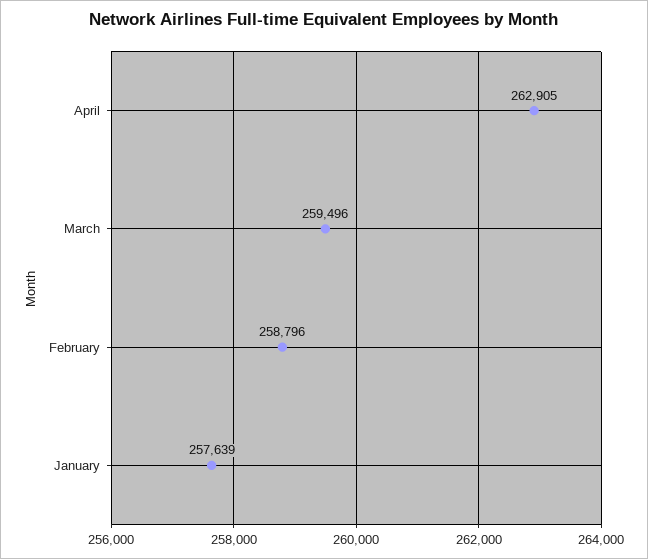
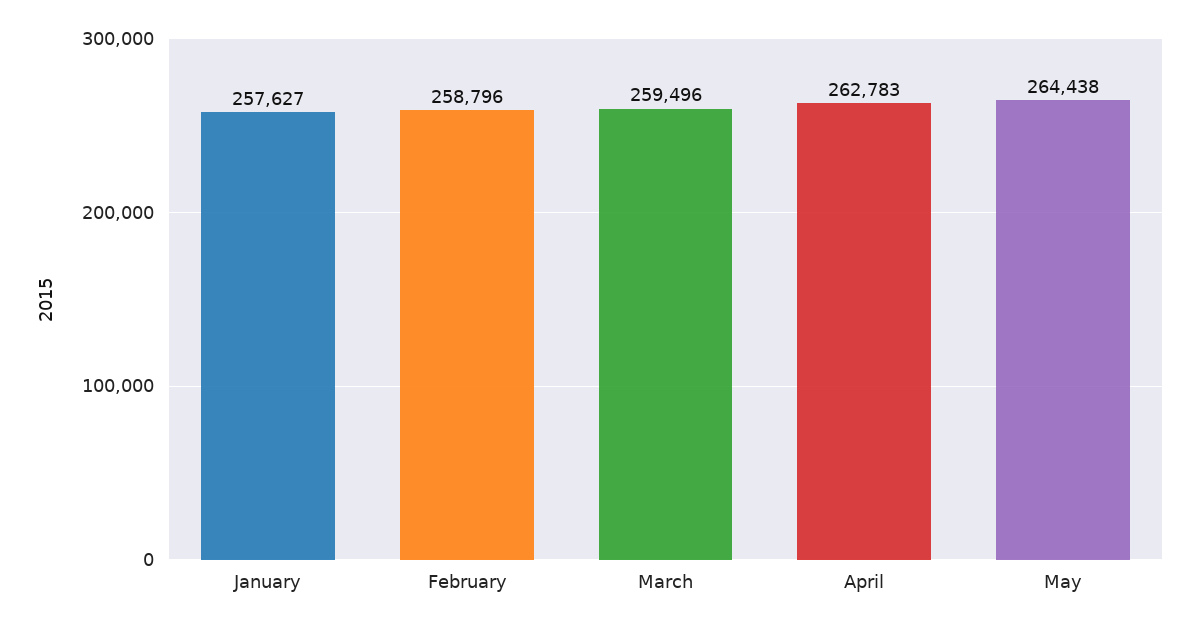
April: 262905 -> 262783
January: 257639 -> 257627
May: none -> 264438

